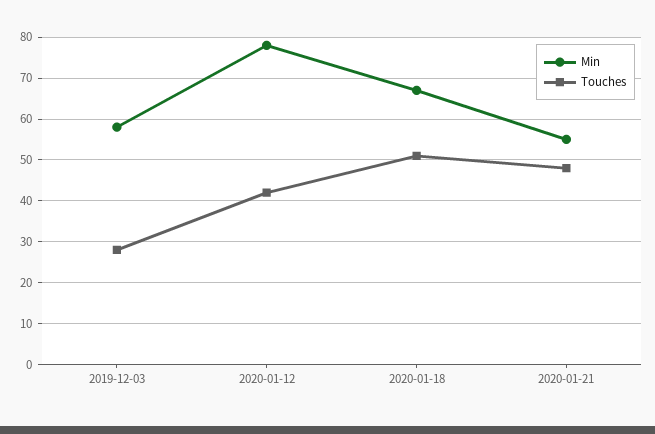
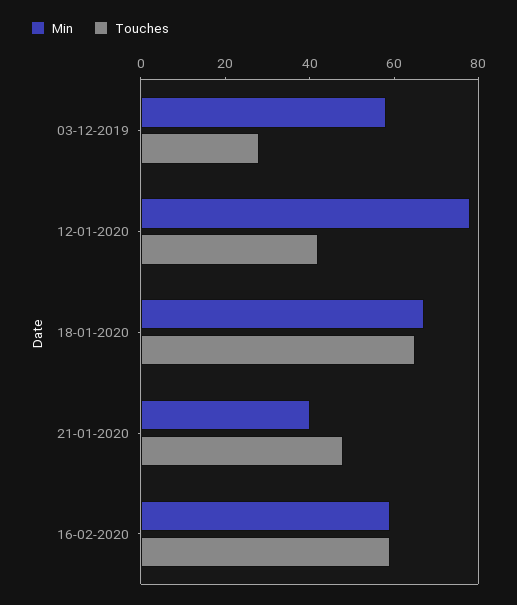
Touches, 2020-01-18: 50 -> 65
Min, 2020-01-21: 55 -> 40
Min, 16-02-2020: none -> 60
Touches, 16-02-2020: none -> 60

